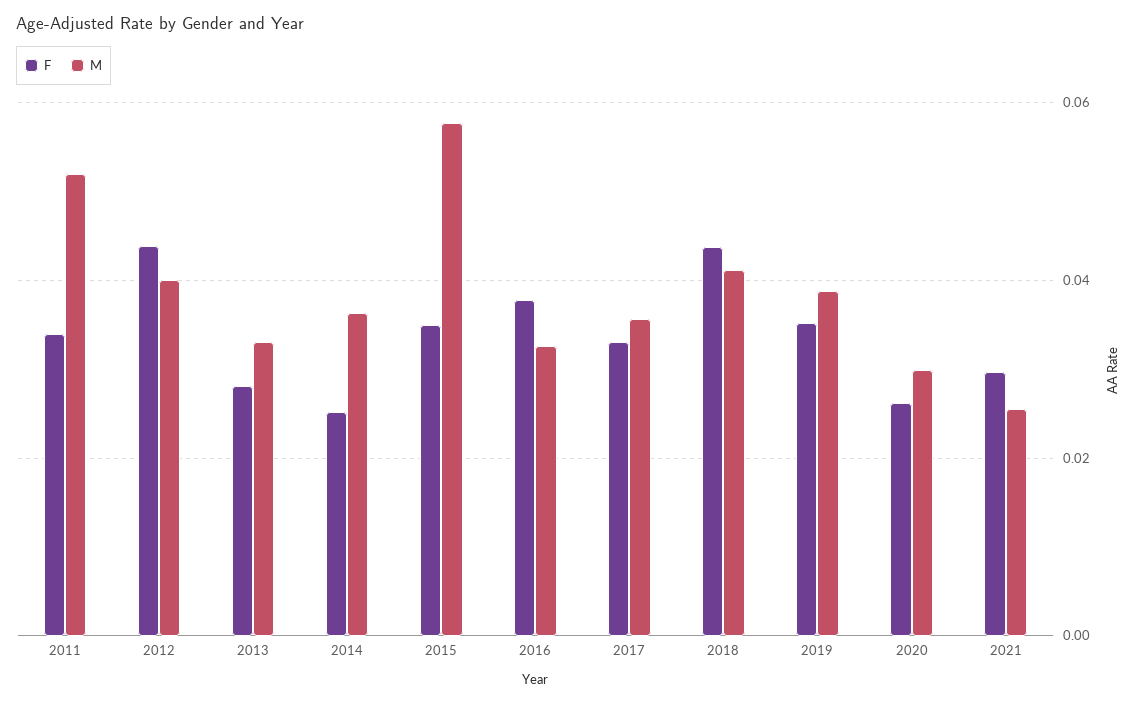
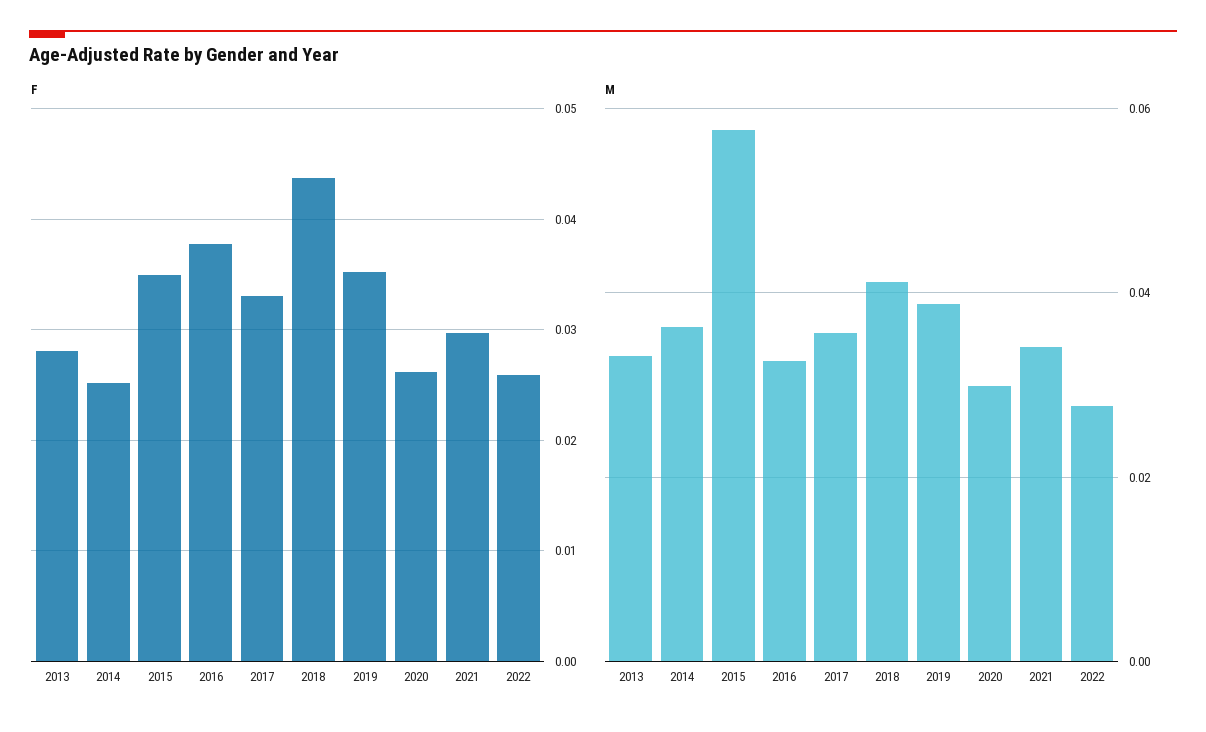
F, 2011: 0.034 -> none
M, 2011: 0.052 -> none
F, 2012: 0.044 -> none
M, 2012: 0.04 -> none
M, 2021: 0.026 -> 0.034
F, 2022: none -> 0.026
M, 2022: none -> 0.028

